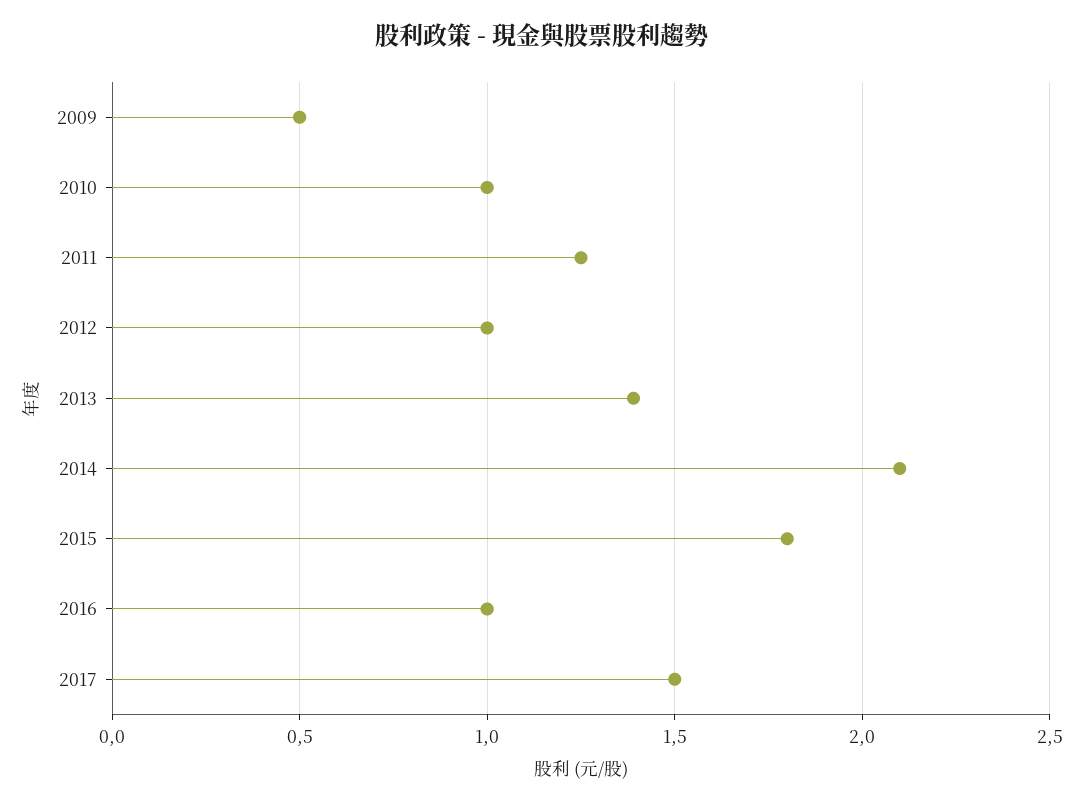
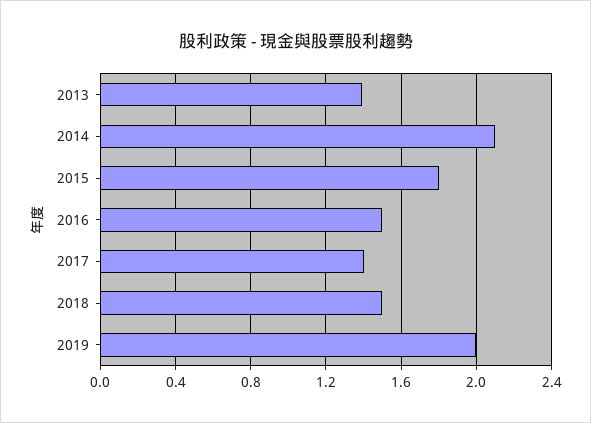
2009: 0.5 -> none
2010: 1 -> none
2011: 1.25 -> none
2012: 1 -> none
2016: 1 -> 1.5
2017: 1.5 -> 1.4
2018: none -> 1.5
2019: none -> 2

